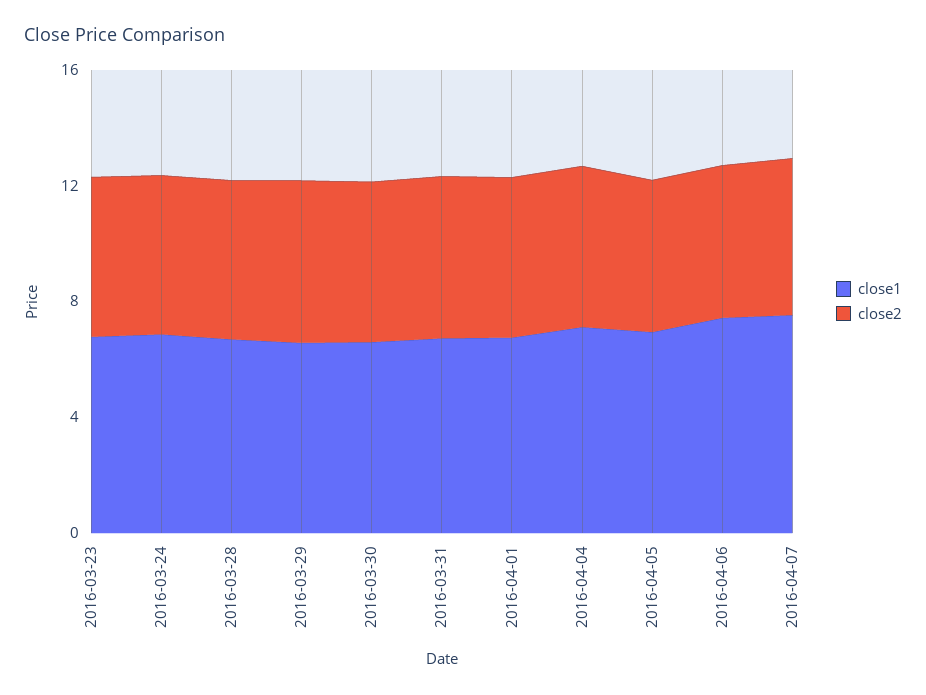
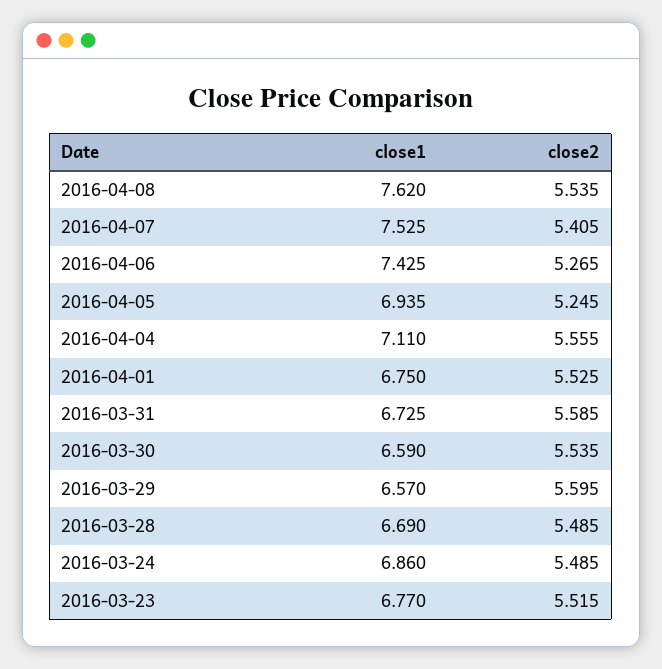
close1, 2016-04-08: none -> 7.62
close2, 2016-04-08: none -> 5.535

